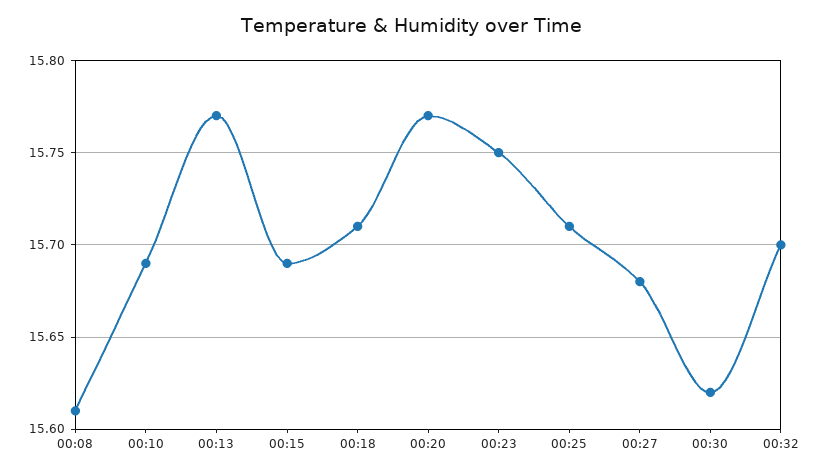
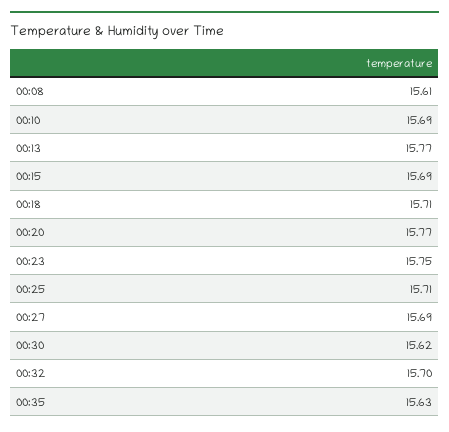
00:27: 15.68 -> 15.69
00:35: none -> 15.63

